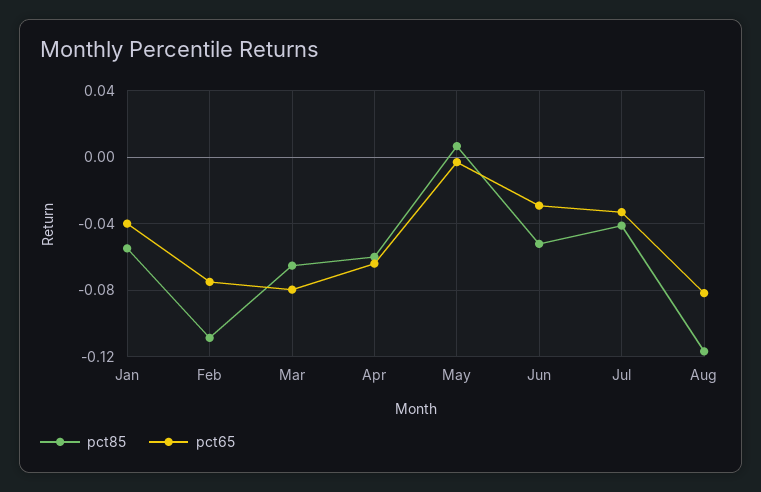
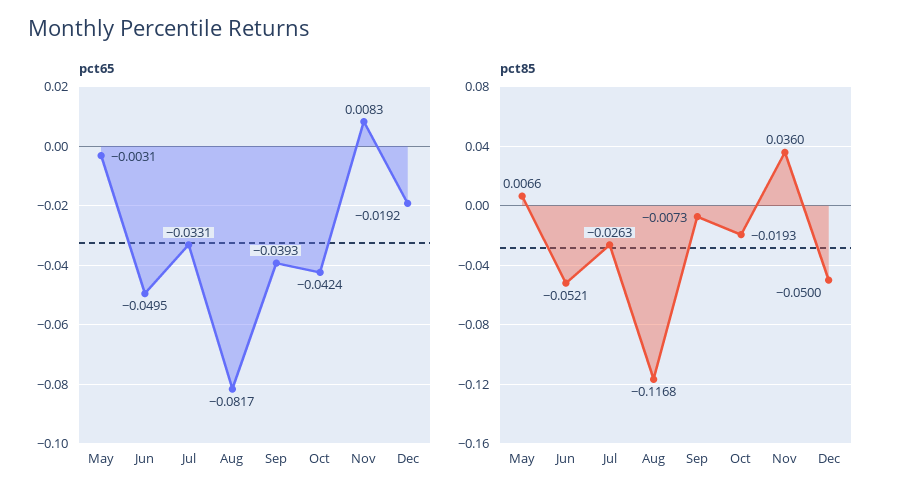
pct85, Jan: -0.055 -> none
pct65, Jan: -0.04 -> none
pct85, Feb: -0.11 -> none
pct65, Feb: -0.075 -> none
pct85, Mar: -0.065 -> none
pct65, Mar: -0.08 -> none
pct85, Apr: -0.06 -> none
pct65, Apr: -0.065 -> none
pct65, Jun: -0.03 -> -0.0495
pct85, Jul: -0.04 -> -0.0263
pct65, Sep: none -> -0.0393
pct65, Oct: none -> -0.0424
pct65, Nov: none -> 0.0083
pct65, Dec: none -> -0.0192
pct85, Sep: none -> -0.0073
pct85, Oct: none -> -0.0193
pct85, Nov: none -> 0.036
pct85, Dec: none -> -0.05

